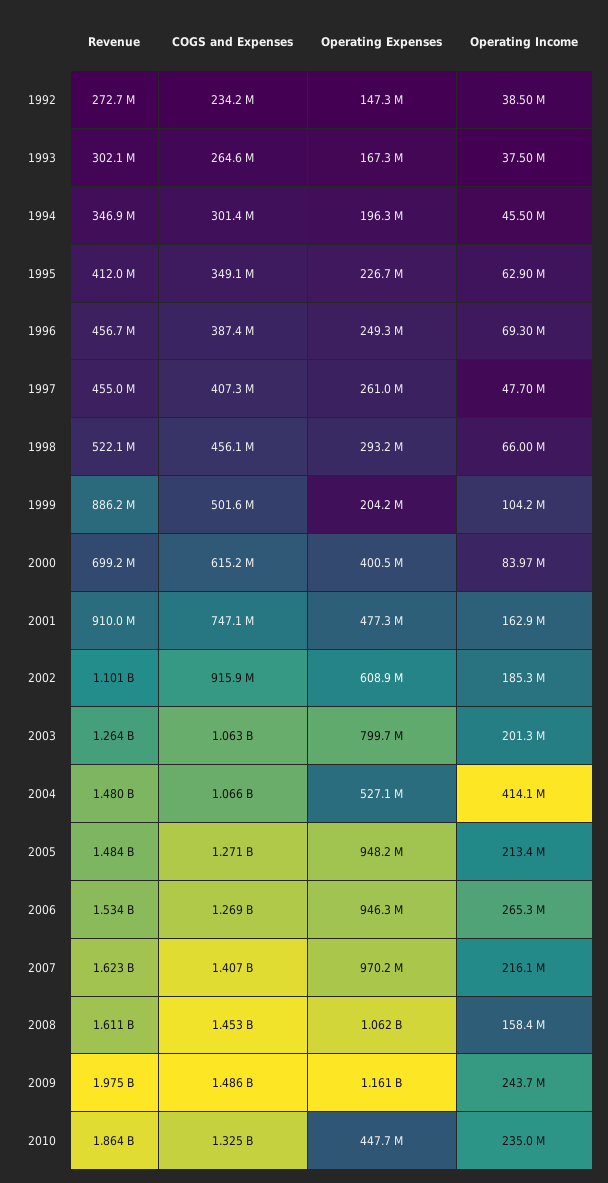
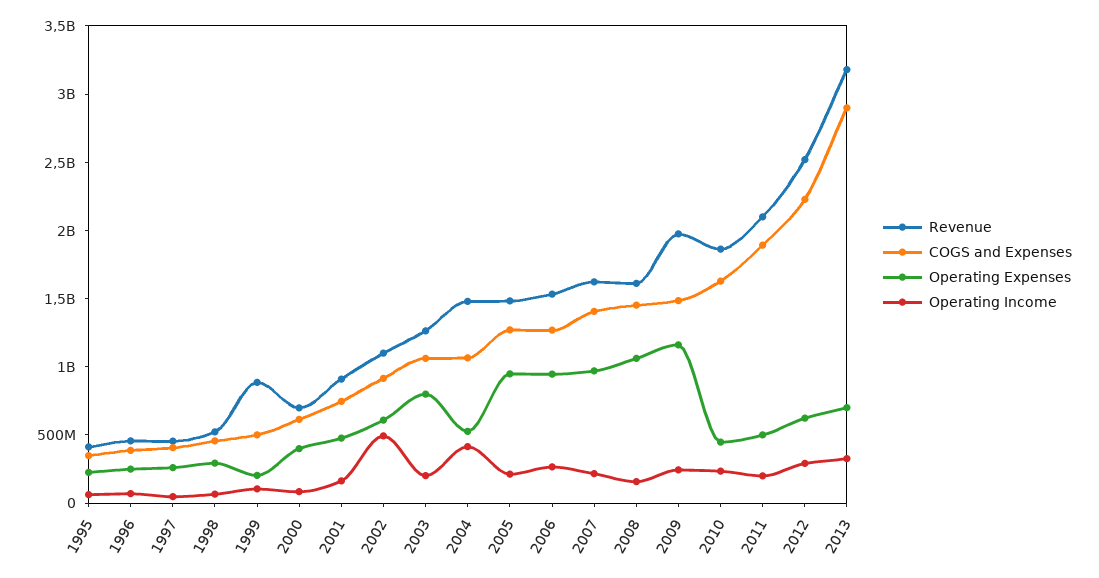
Revenue, 1992: 272700000 -> none
COGS and Expenses, 1992: 234200000 -> none
Operating Expenses, 1992: 147300000 -> none
Operating Income, 1992: 38500000 -> none
Revenue, 1993: 302100000 -> none
COGS and Expenses, 1993: 264600000 -> none
Operating Expenses, 1993: 167300000 -> none
Operating Income, 1993: 37500000 -> none
Revenue, 1994: 346900000 -> none
COGS and Expenses, 1994: 301400000 -> none
Operating Expenses, 1994: 196300000 -> none
Operating Income, 1994: 45500000 -> none
Operating Income, 2002: 185300000 -> 500000000
COGS and Expenses, 2010: 1325000000 -> 1600000000
Revenue, 2011: none -> 2100000000
COGS and Expenses, 2011: none -> 1900000000
Operating Expenses, 2011: none -> 500000000
Operating Income, 2011: none -> 200000000
Revenue, 2012: none -> 2500000000
COGS and Expenses, 2012: none -> 2200000000
Operating Expenses, 2012: none -> 600000000
Operating Income, 2012: none -> 300000000
Revenue, 2013: none -> 3200000000
COGS and Expenses, 2013: none -> 2900000000
Operating Expenses, 2013: none -> 700000000
Operating Income, 2013: none -> 300000000

